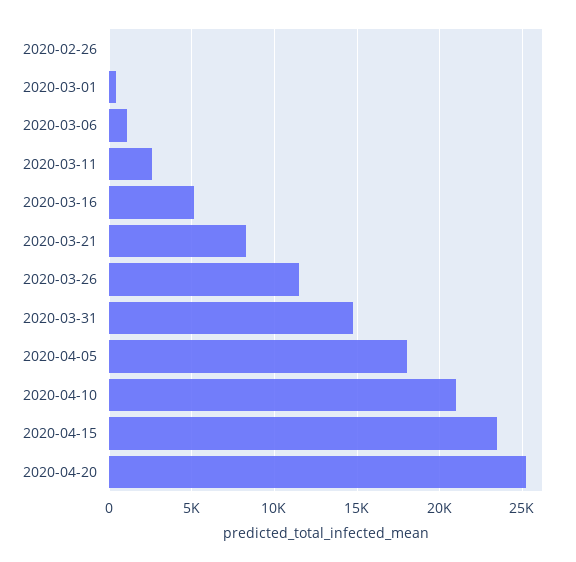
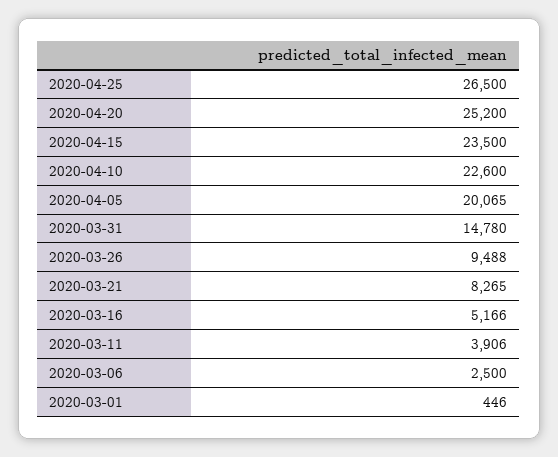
2020-02-26: 0 -> none
2020-03-06: 1000 -> 2500
2020-03-11: 2500 -> 3906
2020-03-26: 11500 -> 9488
2020-04-05: 18000 -> 20065
2020-04-10: 21000 -> 22600
2020-04-25: none -> 26500

